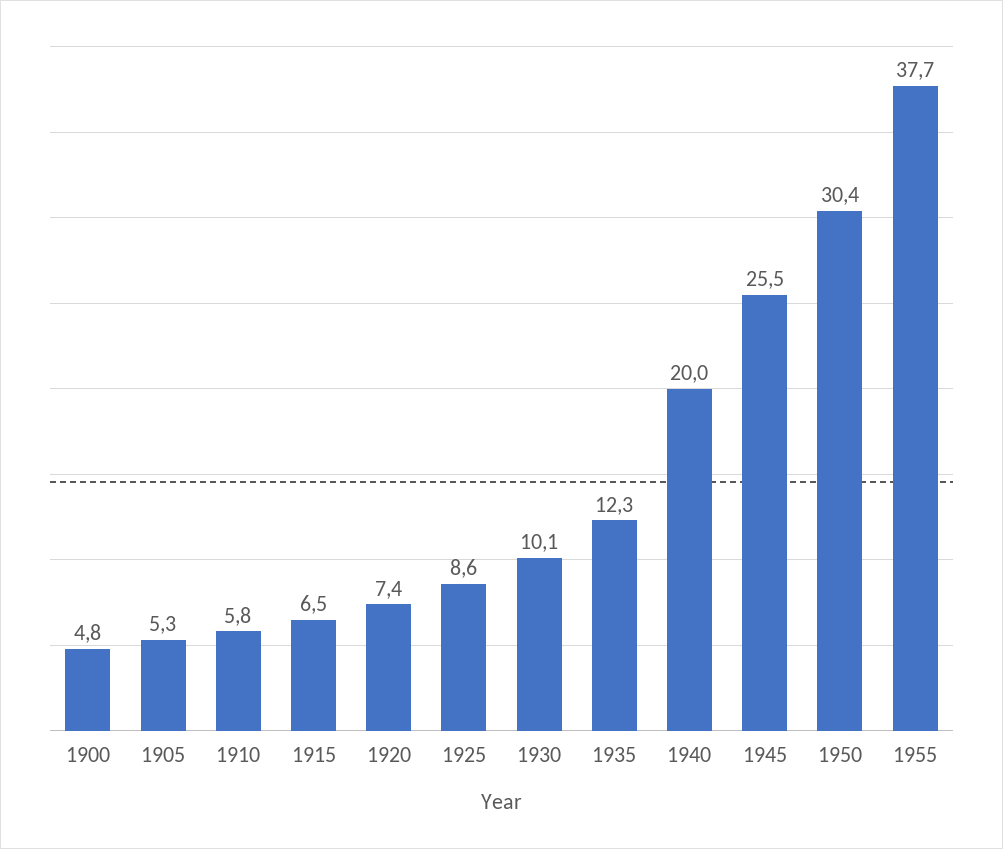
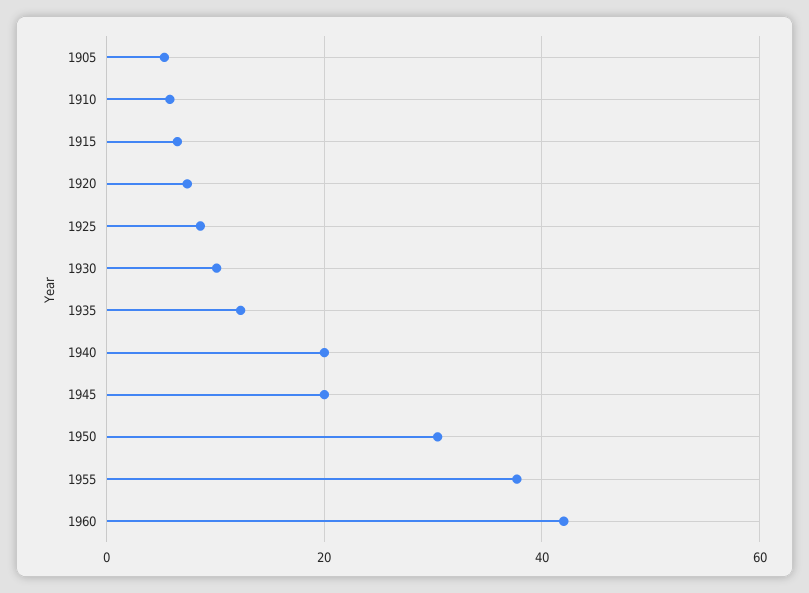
1900: 4.8 -> none
1945: 25.5 -> 20
1960: none -> 42

